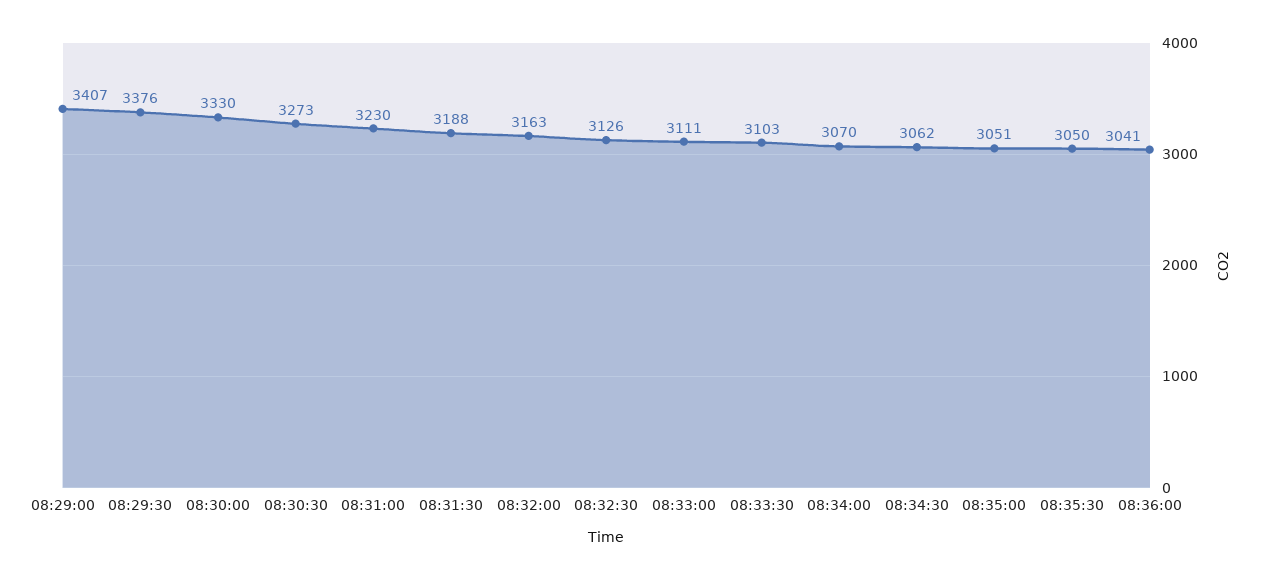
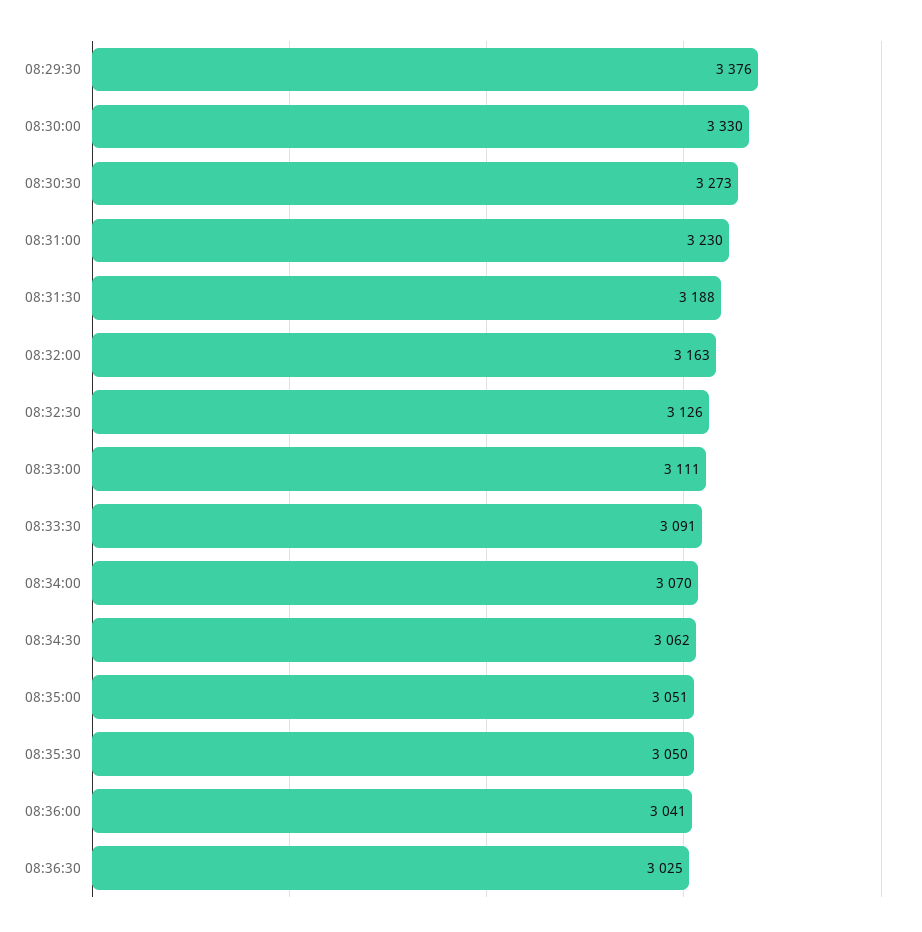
08:29:00: 3407 -> none
08:33:30: 3103 -> 3091
08:36:30: none -> 3025

